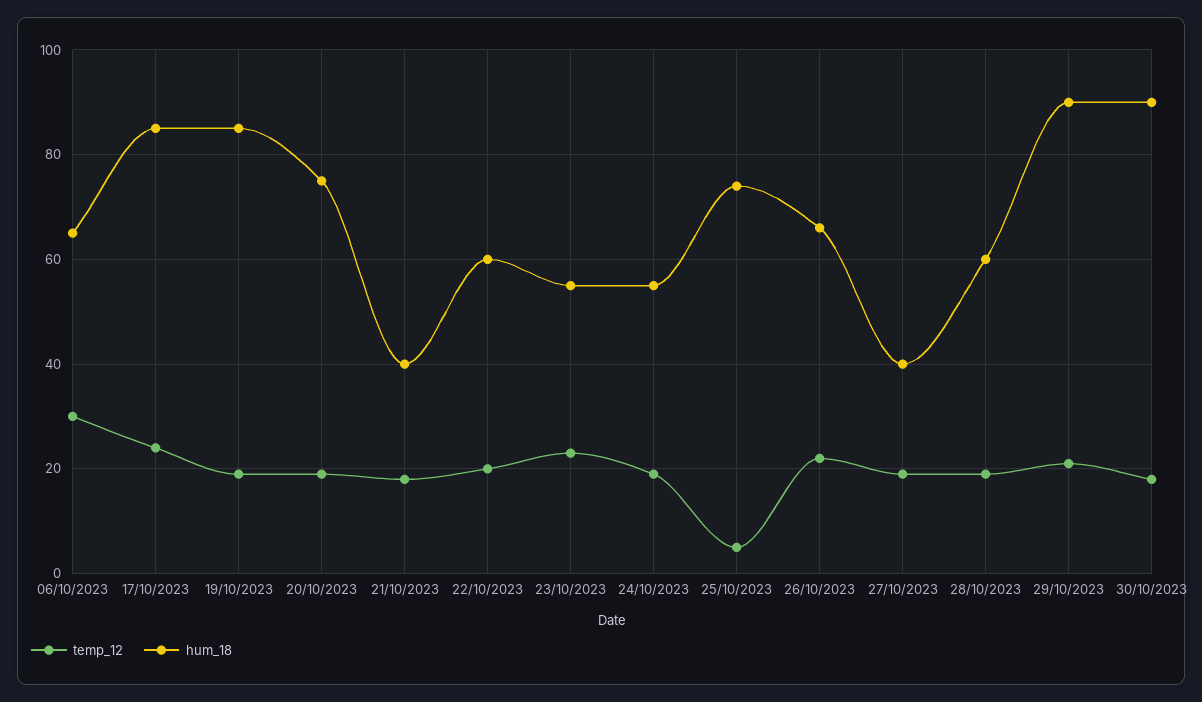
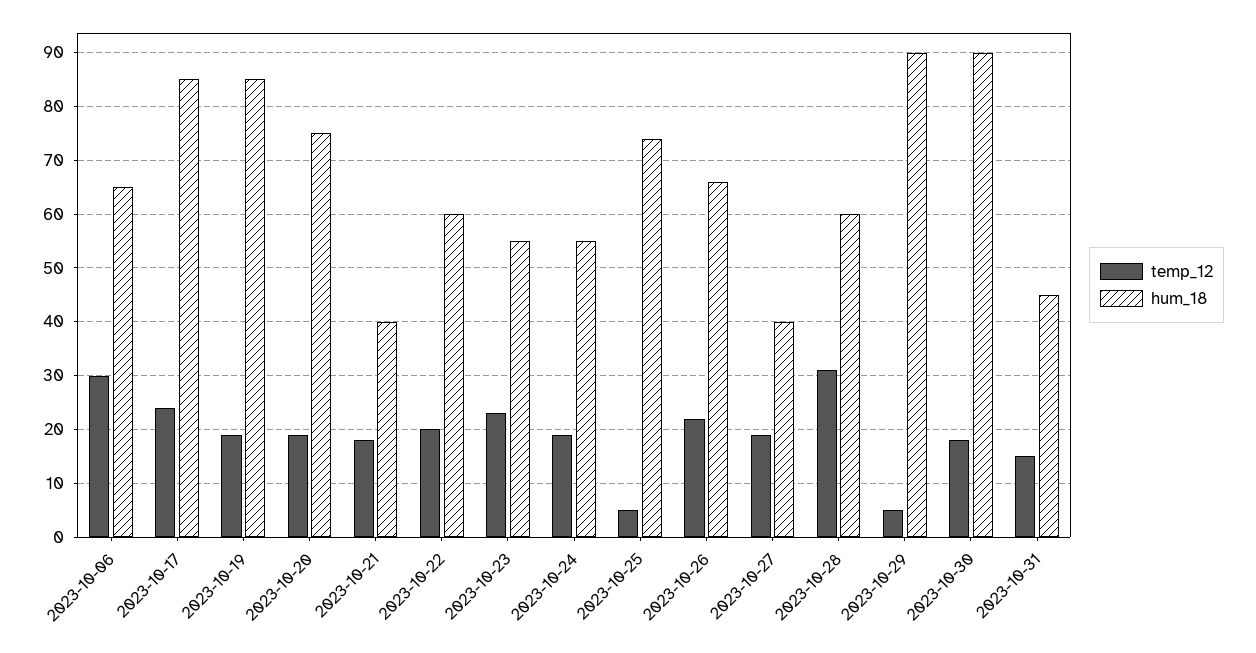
temp_12, 28/10/2023: 20 -> 30
temp_12, 29/10/2023: 20 -> 5
temp_12, 2023-10-31: none -> 15
hum_18, 2023-10-31: none -> 45

